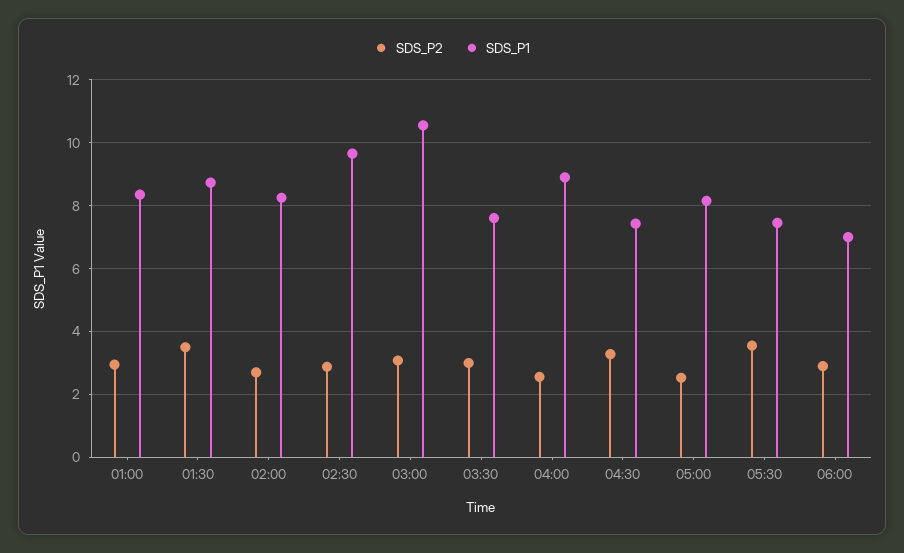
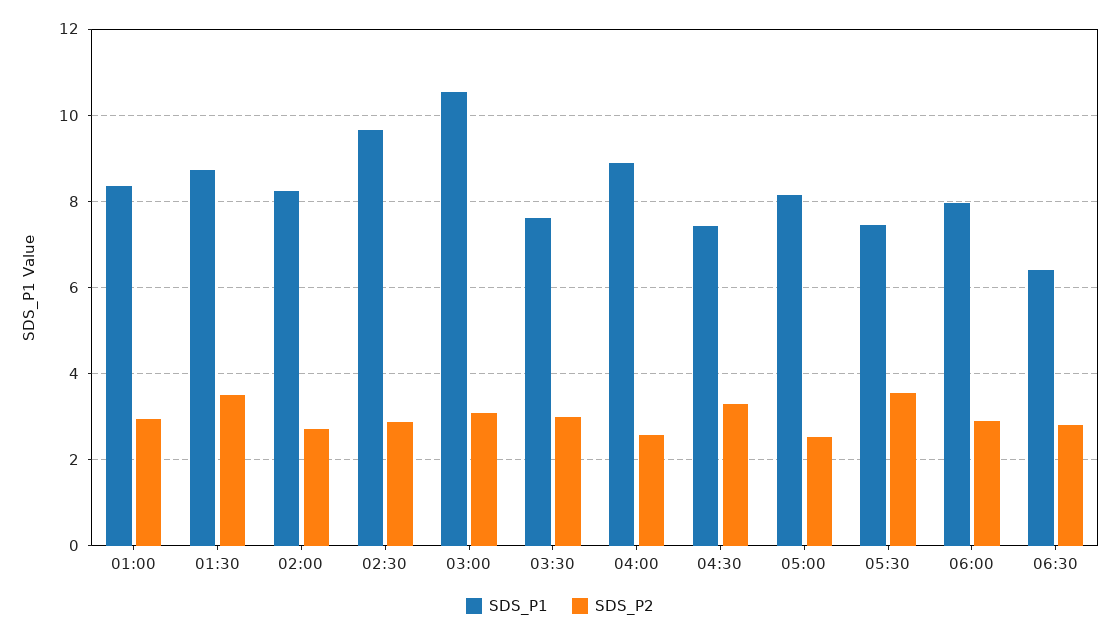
SDS_P1, 06:00: 7 -> 8
SDS_P1, 06:30: none -> 6.4
SDS_P2, 06:30: none -> 2.8

